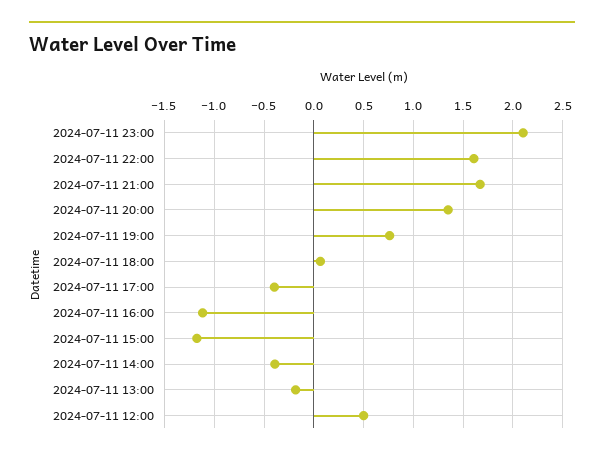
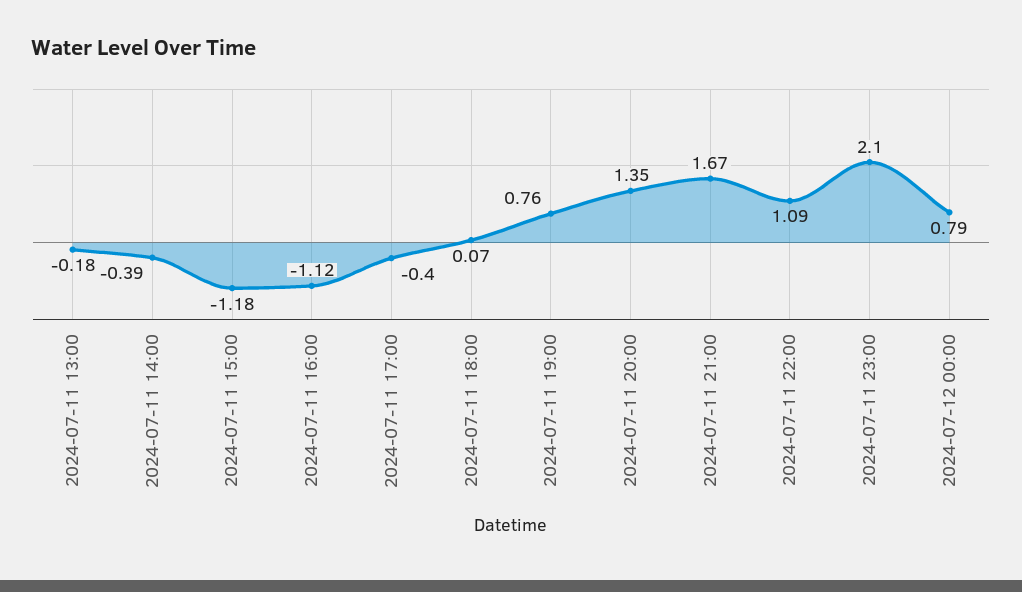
2024-07-11 22:00: 1.6 -> 1.09
2024-07-11 12:00: 0.5 -> none
2024-07-12 00:00: none -> 0.79

